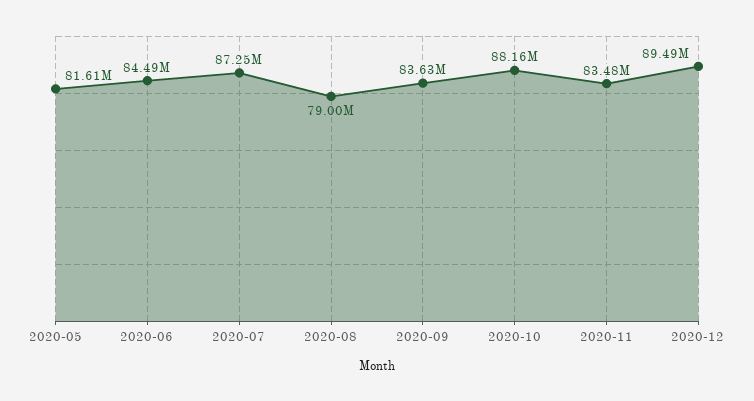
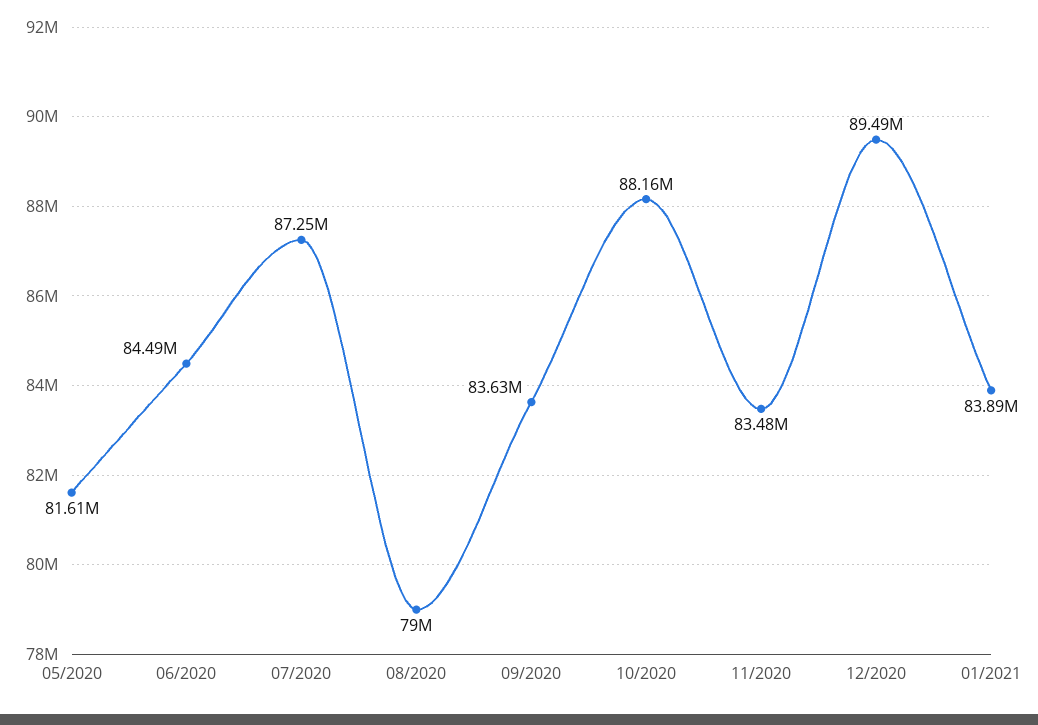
01/2021: none -> 83890000

